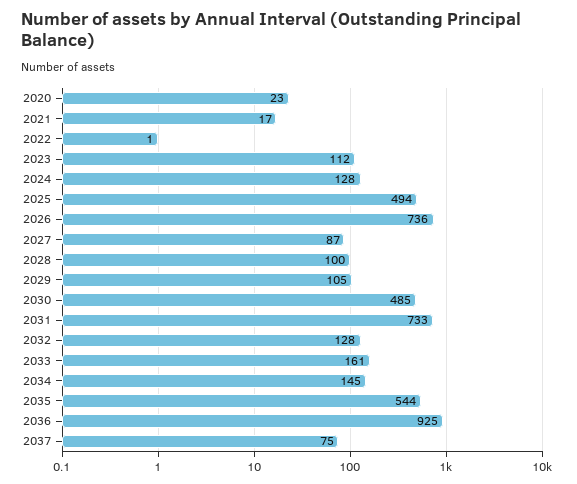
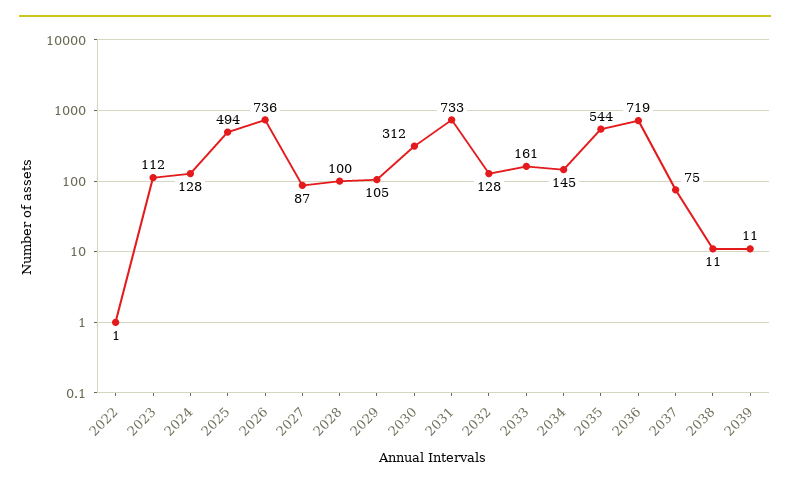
2020: 23 -> none
2021: 17 -> none
2030: 485 -> 312
2036: 925 -> 719
2038: none -> 11
2039: none -> 11

